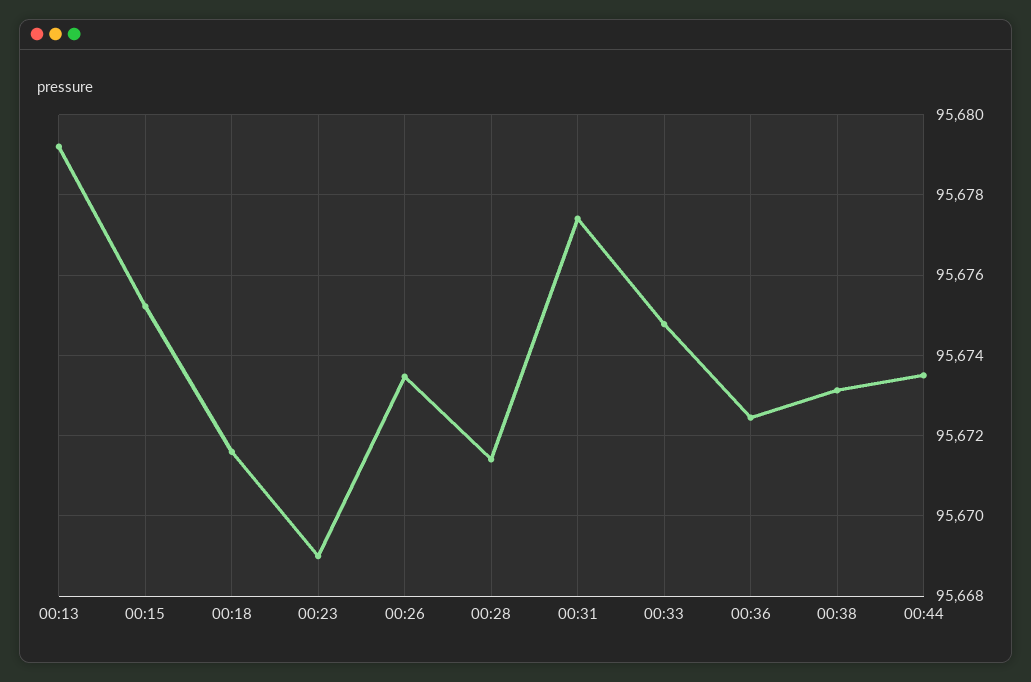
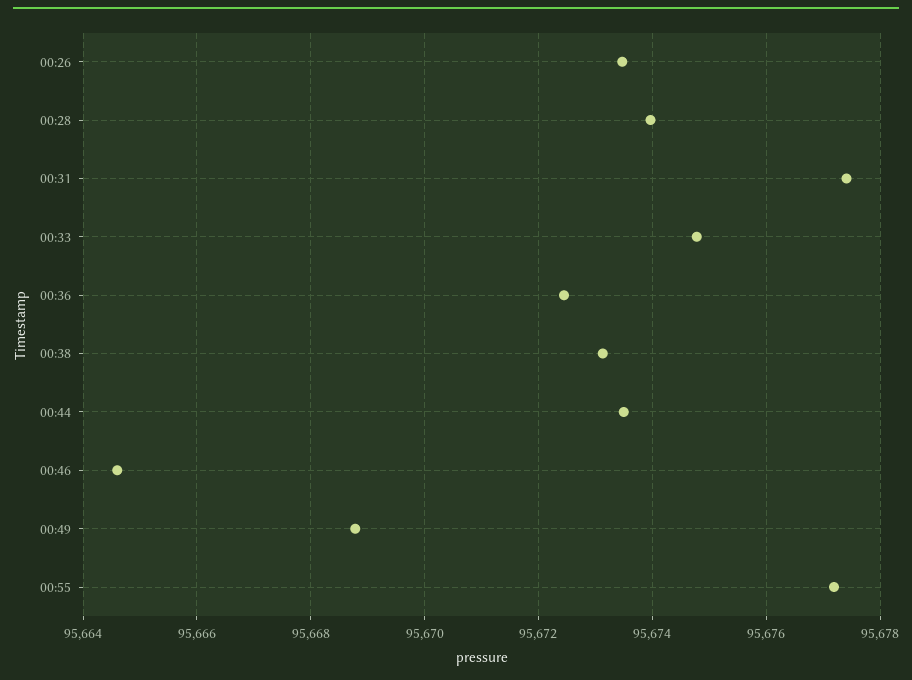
00:13: 95679.2 -> none
00:15: 95675.2 -> none
00:18: 95671.6 -> none
00:23: 95669 -> none
00:28: 95671.4 -> 95674
00:46: none -> 95664.6
00:49: none -> 95668.8
00:55: none -> 95677.2

